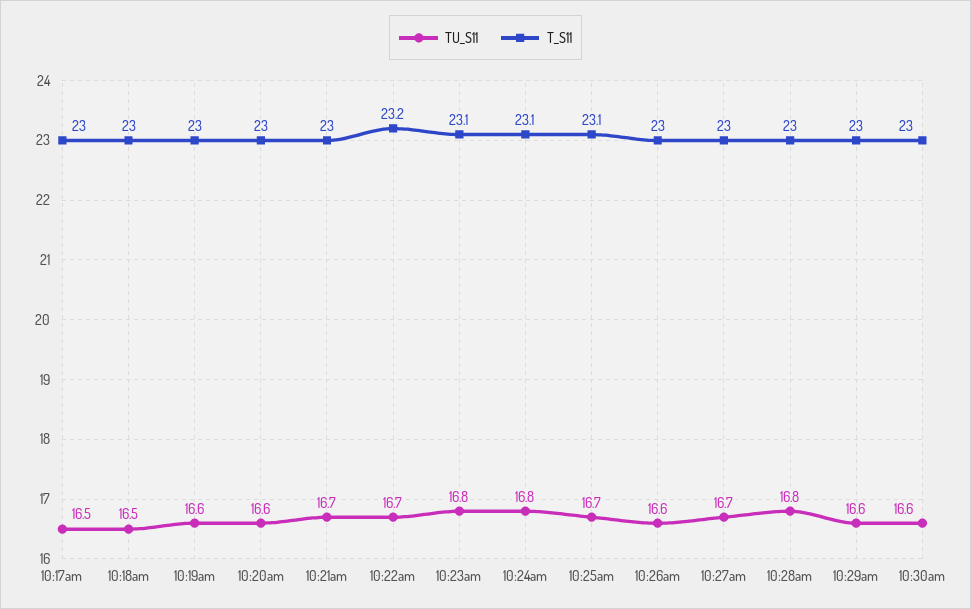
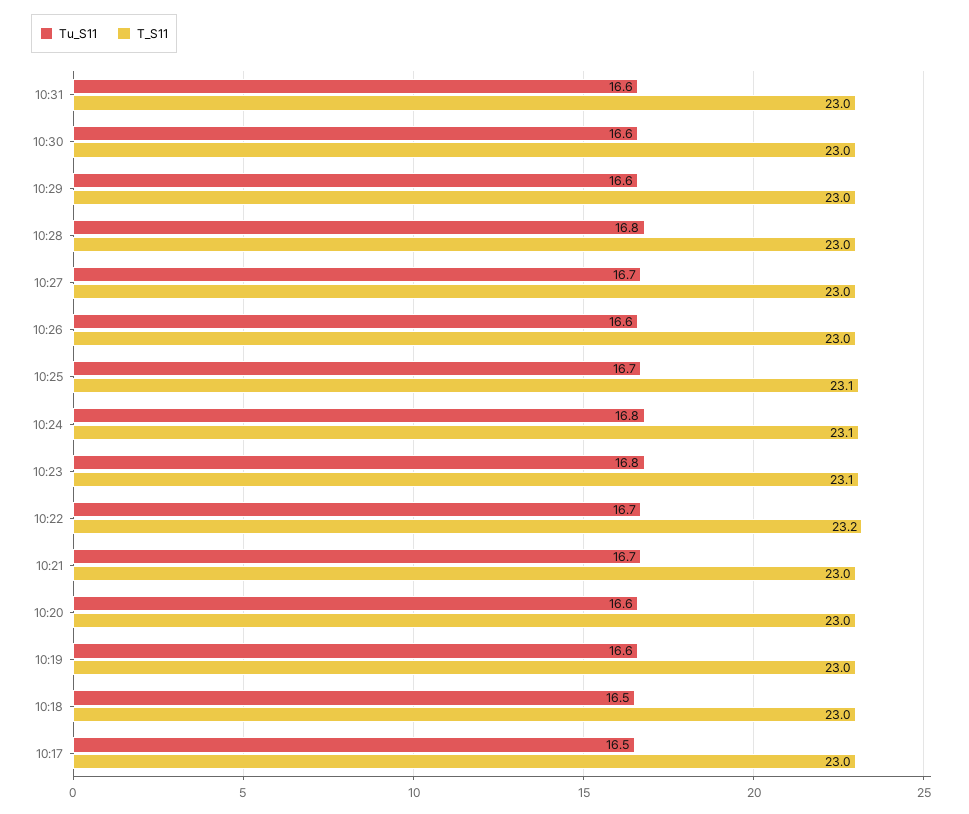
TU_S11, 10:31: none -> 16.6
T_S11, 10:31: none -> 23

